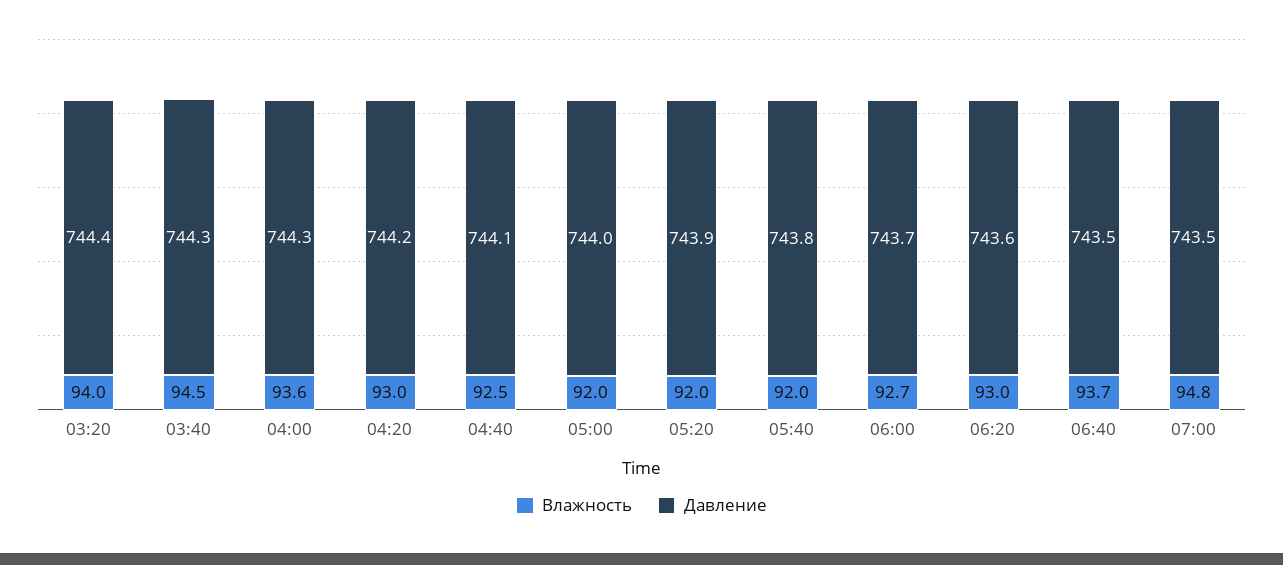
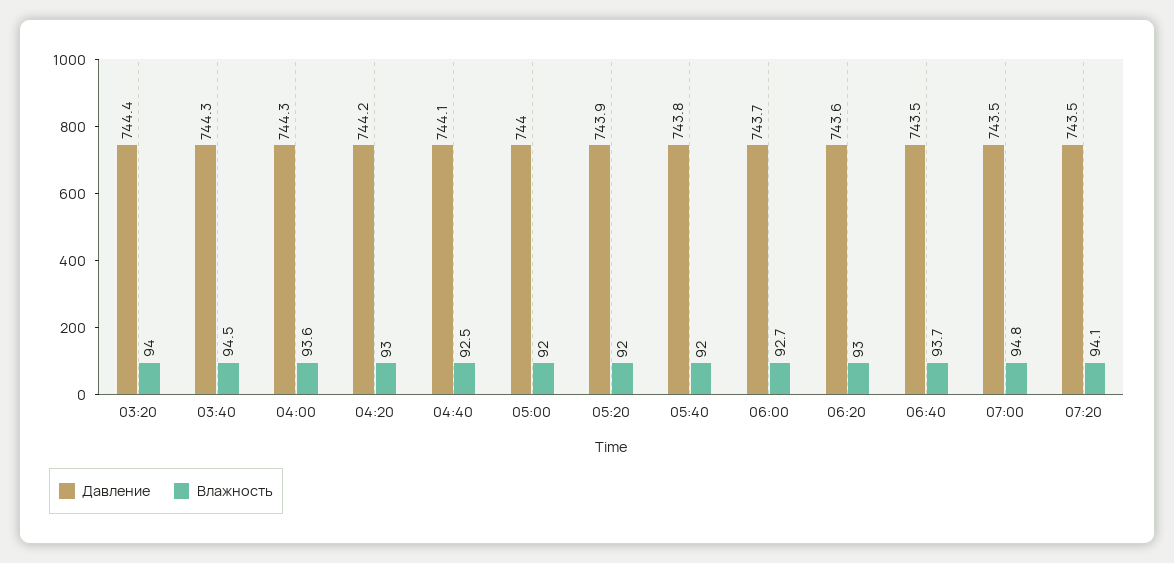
Давление, 07:20: none -> 743.5
Влажность, 07:20: none -> 94.1

